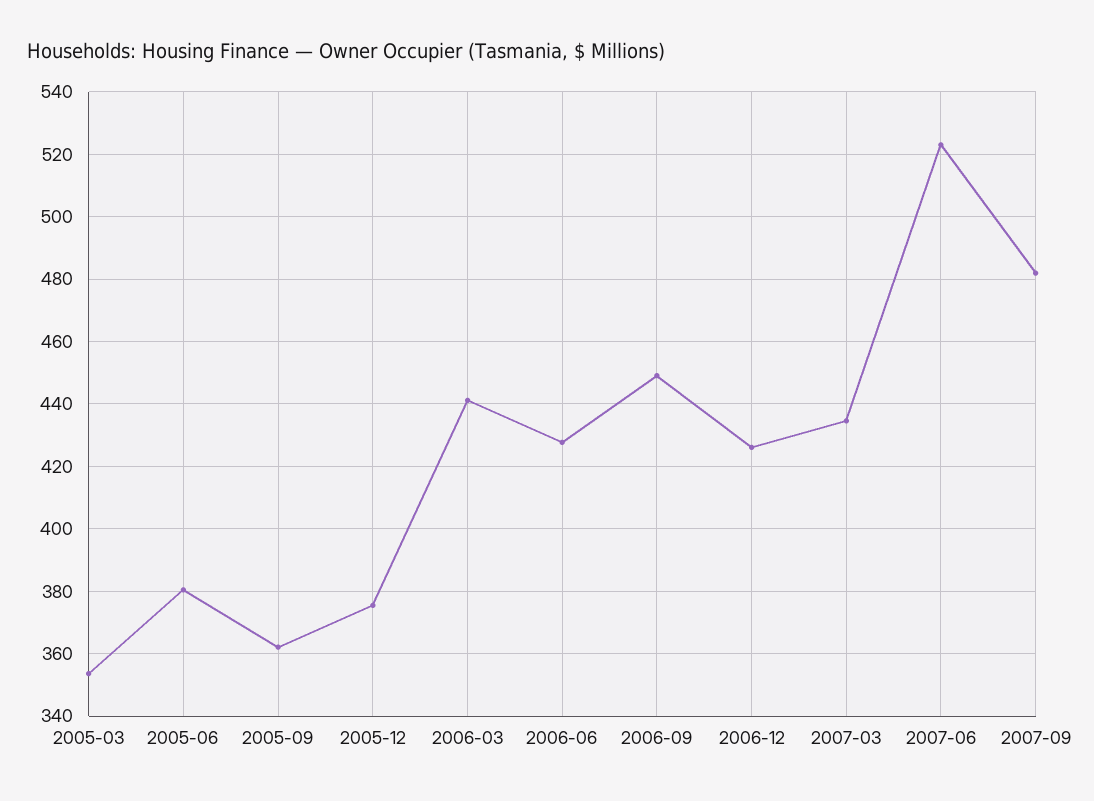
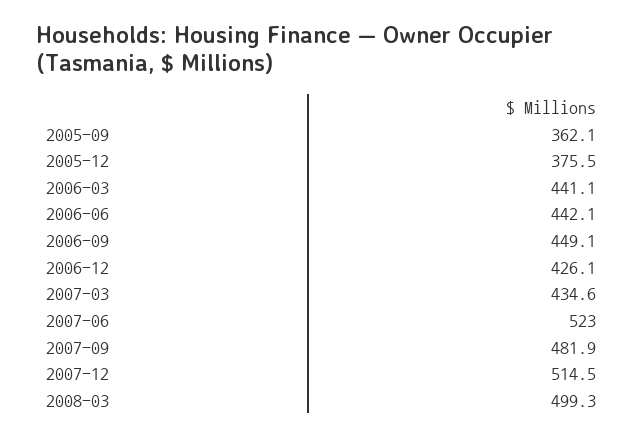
2005-03: 354 -> none
2005-06: 380 -> none
2006-06: 428 -> 442.1
2007-12: none -> 514.5
2008-03: none -> 499.3

